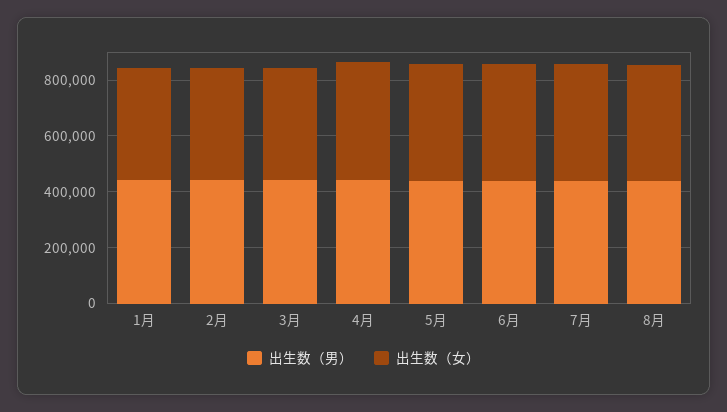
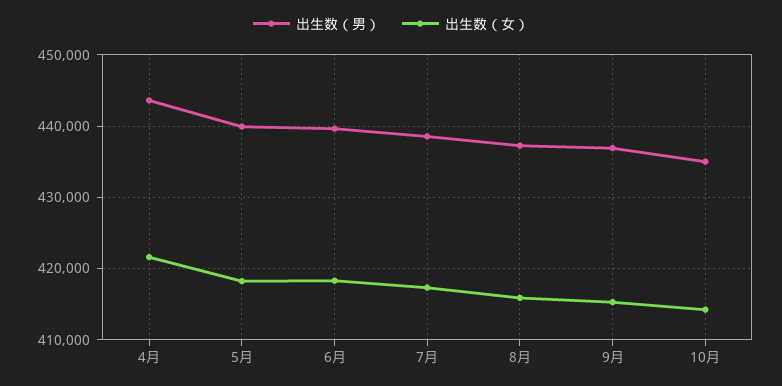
出生数（男）, 1月: 450000 -> none
出生数（女）, 1月: 400000 -> none
出生数（男）, 2月: 450000 -> none
出生数（女）, 2月: 400000 -> none
出生数（男）, 3月: 450000 -> none
出生数（女）, 3月: 400000 -> none
出生数（男）, 9月: none -> 437000
出生数（女）, 9月: none -> 415000
出生数（男）, 10月: none -> 435000
出生数（女）, 10月: none -> 414000

